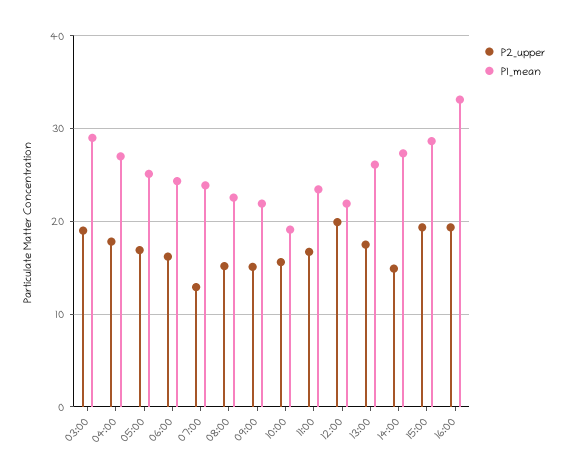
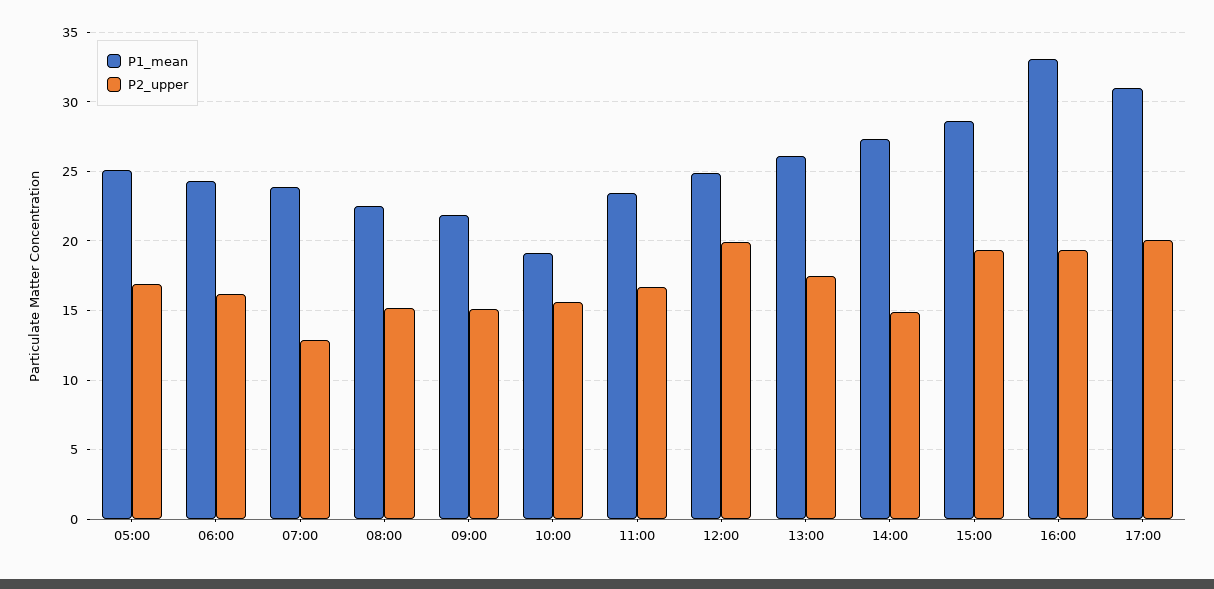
P2_upper, 03:00: 19 -> none
P1_mean, 03:00: 29 -> none
P2_upper, 04:00: 18 -> none
P1_mean, 04:00: 27 -> none
P1_mean, 12:00: 22 -> 25
P1_mean, 17:00: none -> 31
P2_upper, 17:00: none -> 20

